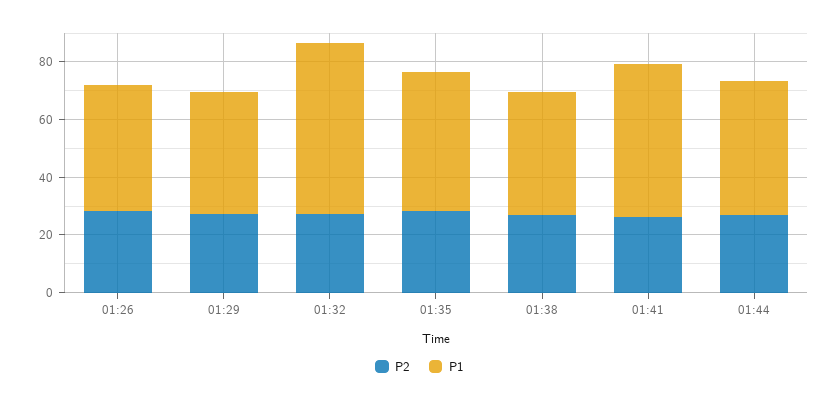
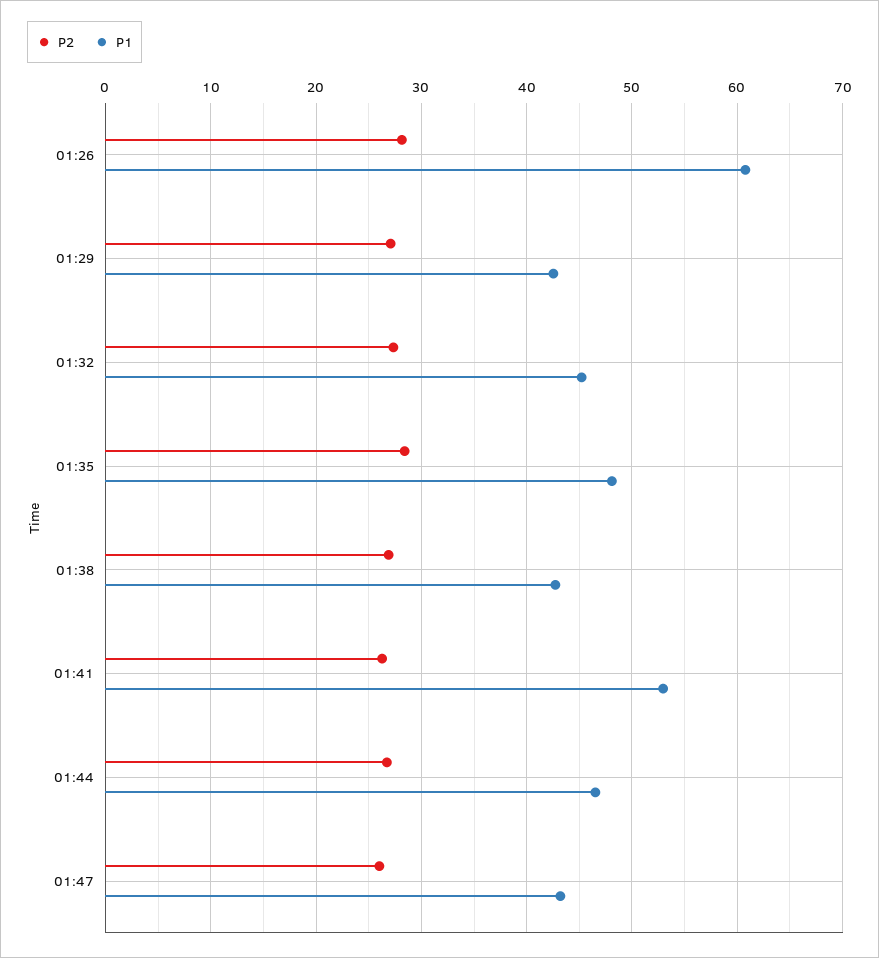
P1, 01:26: 45 -> 61
P1, 01:32: 60 -> 45
P2, 01:47: none -> 26
P1, 01:47: none -> 43

